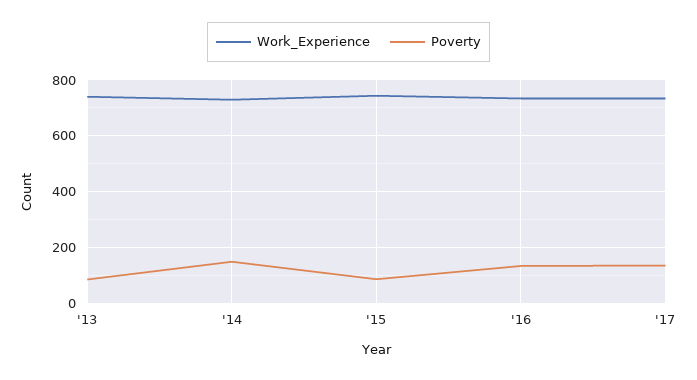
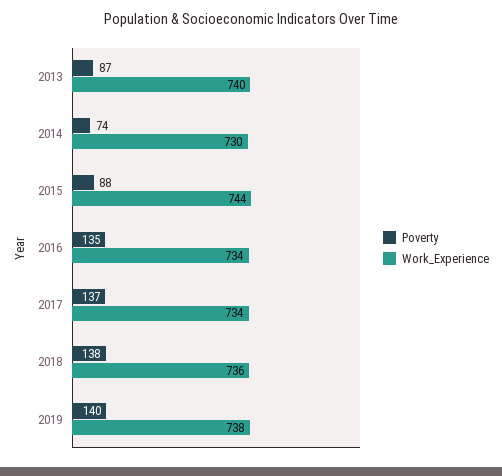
Poverty, '14: 150 -> 74
Poverty, 2018: none -> 138
Work_Experience, 2018: none -> 736
Poverty, 2019: none -> 140
Work_Experience, 2019: none -> 738

